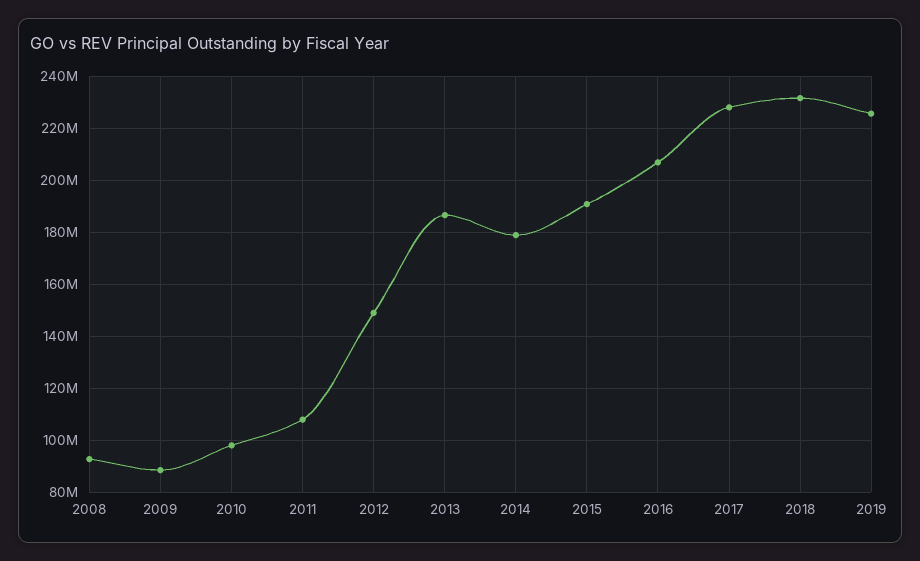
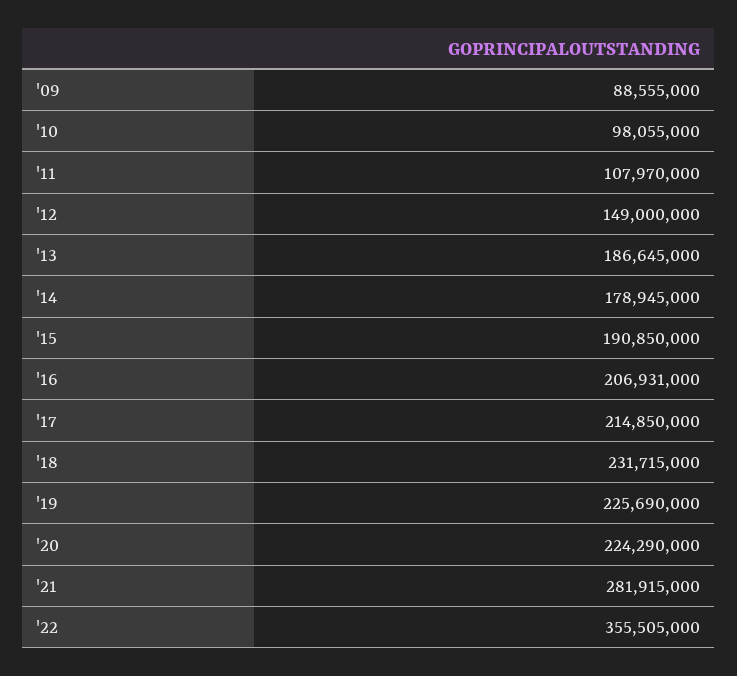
2008: 92500000 -> none
2017: 227500000 -> 214850000
'20: none -> 224290000
'21: none -> 281915000
'22: none -> 355505000

